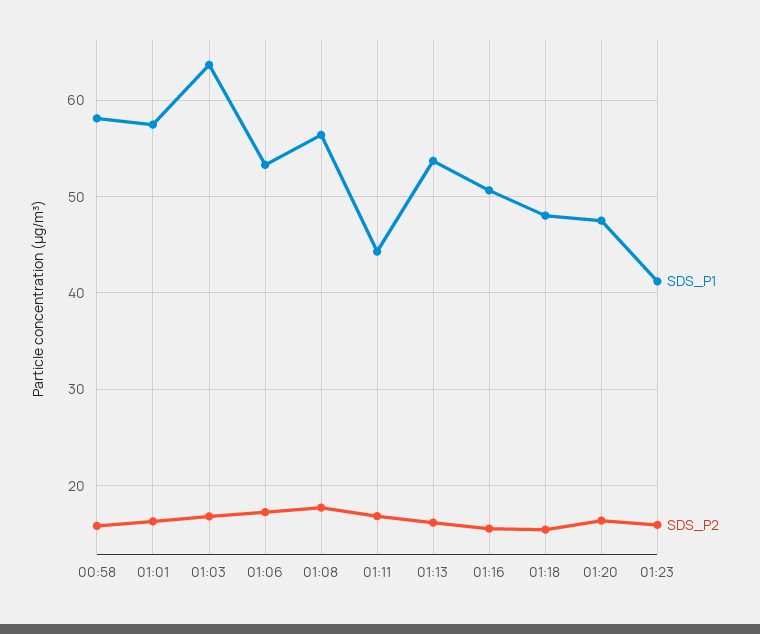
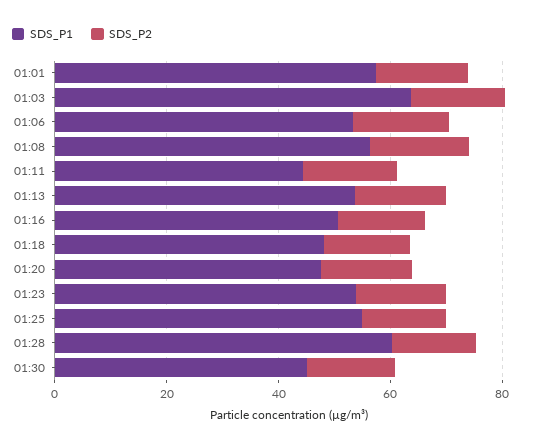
SDS_P1, 00:58: 58 -> none
SDS_P2, 00:58: 16 -> none
SDS_P1, 01:23: 41 -> 55
SDS_P1, 01:25: none -> 55
SDS_P2, 01:25: none -> 15
SDS_P1, 01:28: none -> 60
SDS_P2, 01:28: none -> 15
SDS_P1, 01:30: none -> 45
SDS_P2, 01:30: none -> 15

